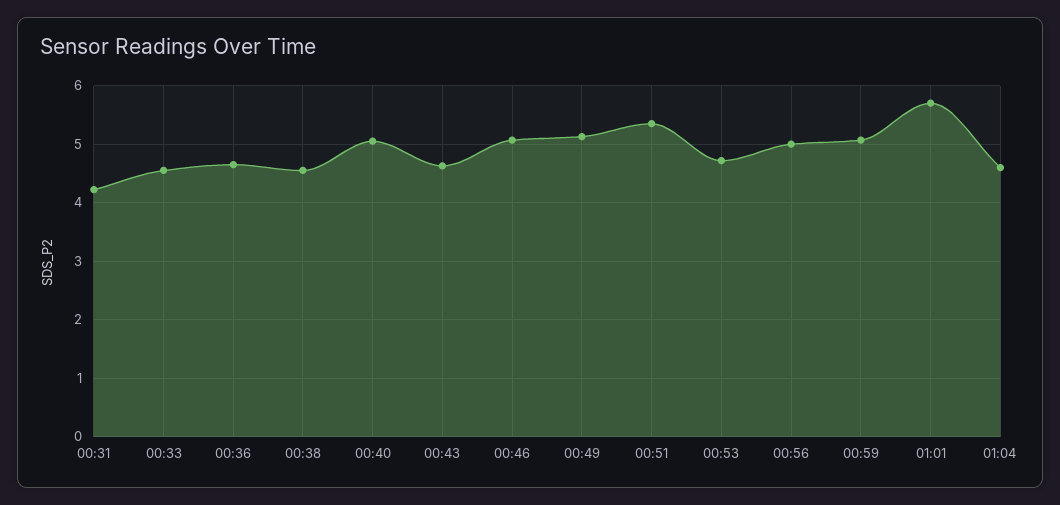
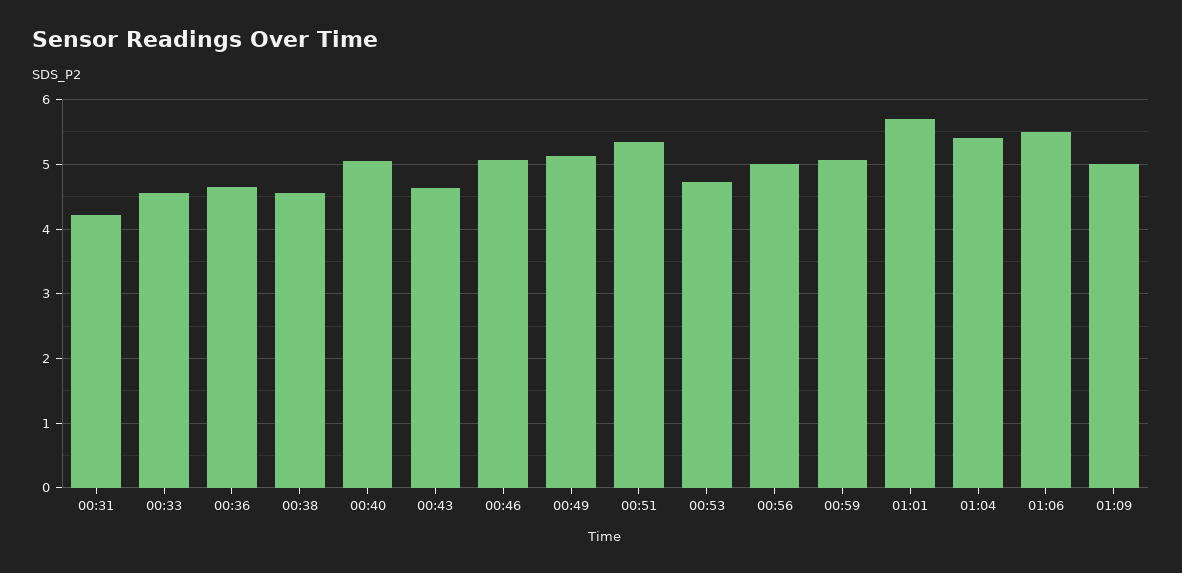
01:04: 4.6 -> 5.4
01:06: none -> 5.5
01:09: none -> 5

